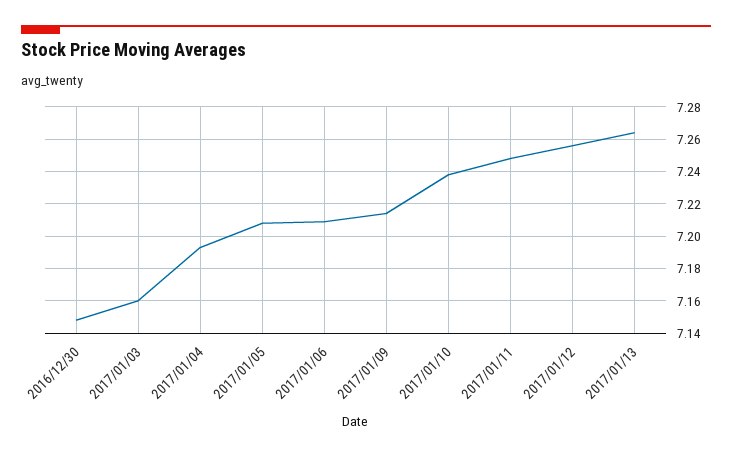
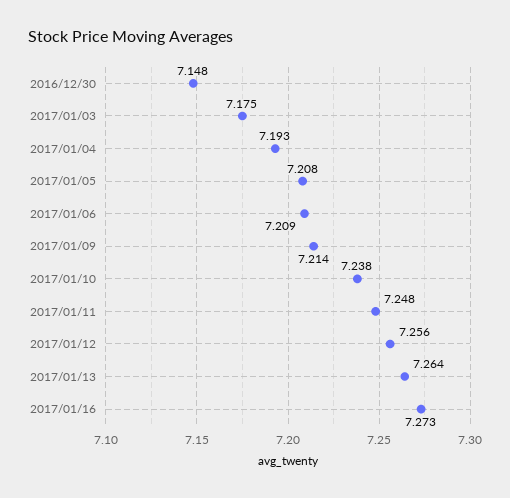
2017/01/03: 7.16 -> 7.175
2017/01/16: none -> 7.273

